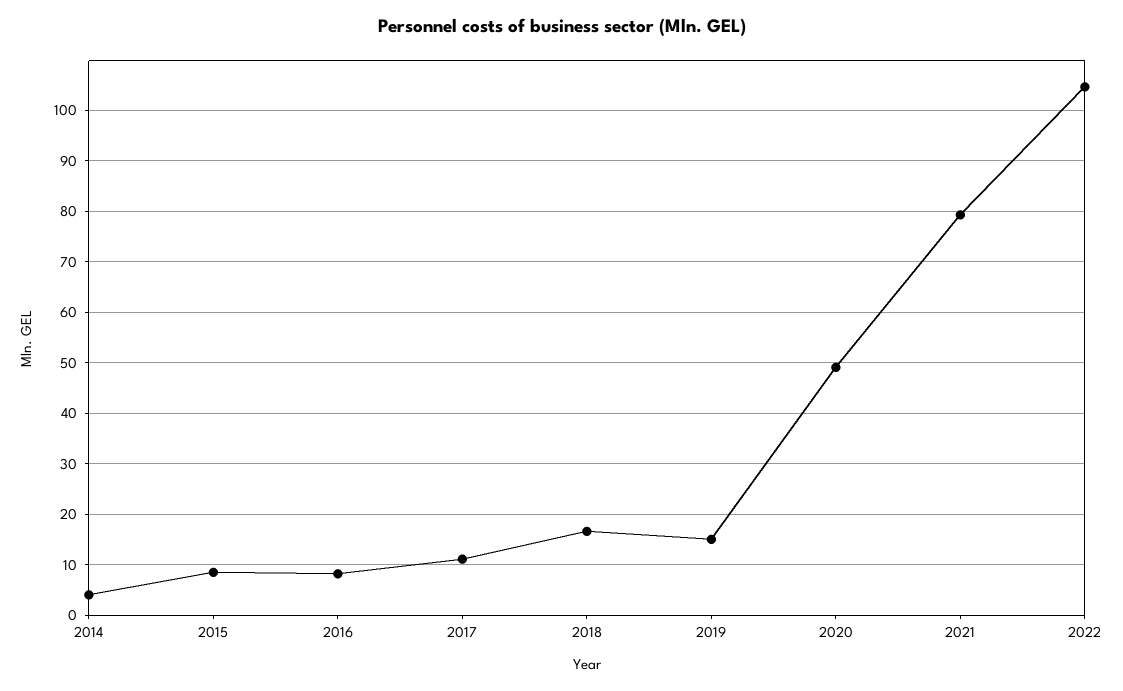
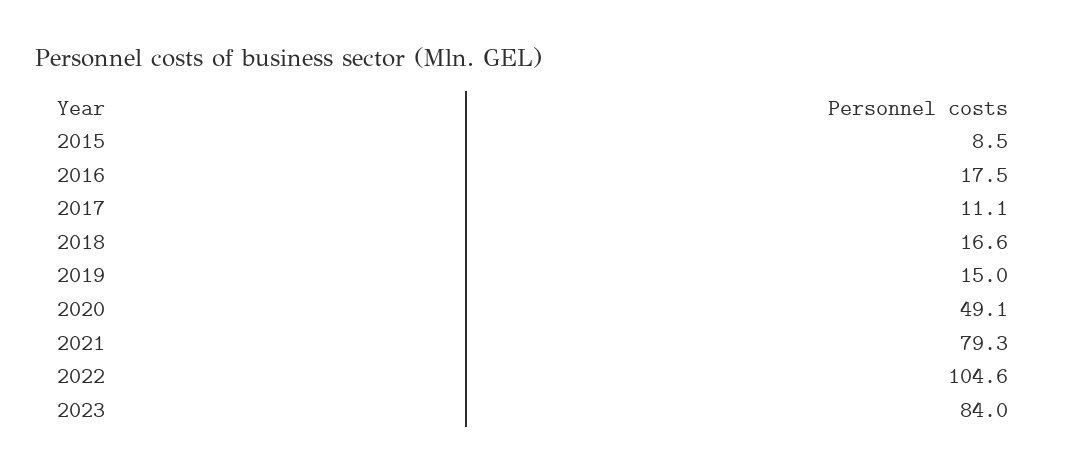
2014: 4 -> none
2016: 8 -> 17.5
2023: none -> 84

